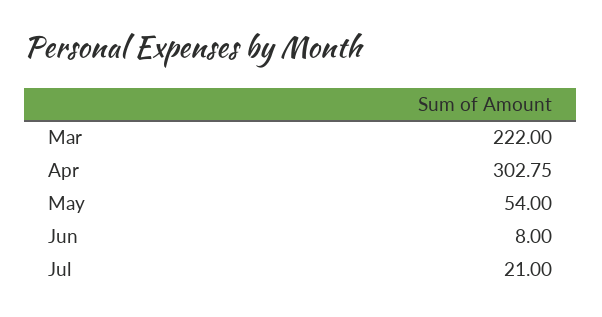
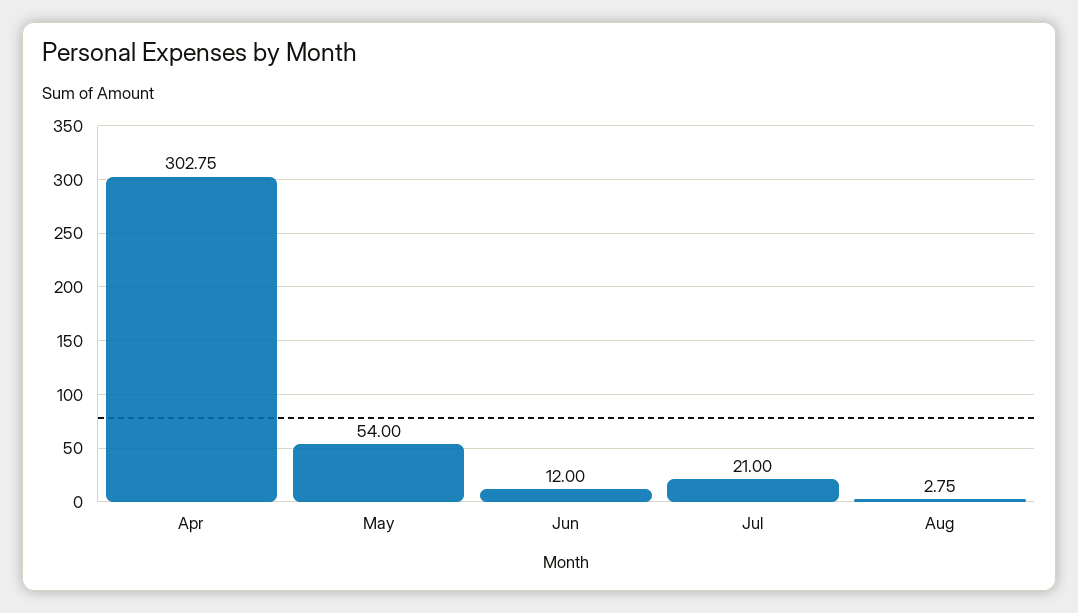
Mar: 222 -> none
Jun: 8 -> 12
Aug: none -> 2.75

